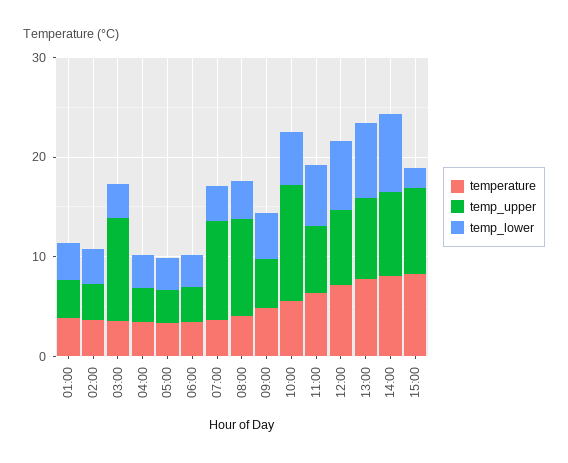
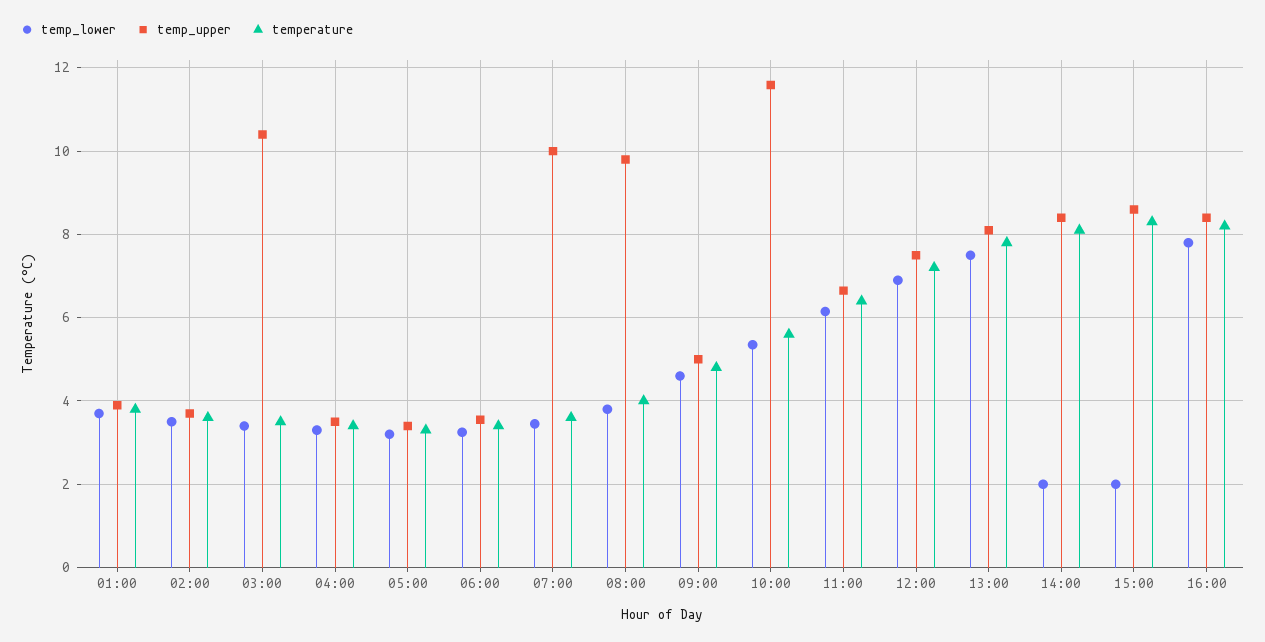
temp_lower, 14:00: 8 -> 2
temp_lower, 16:00: none -> 7.8
temp_upper, 16:00: none -> 8.4
temperature, 16:00: none -> 8.2

